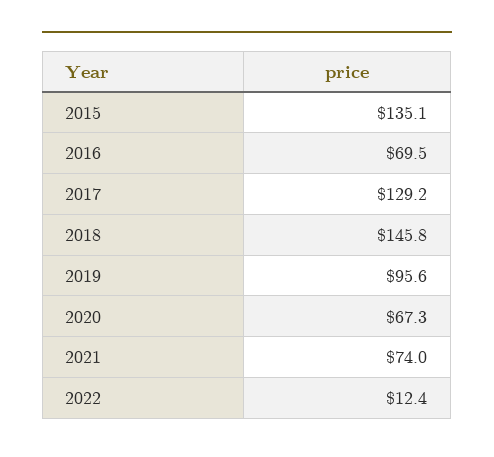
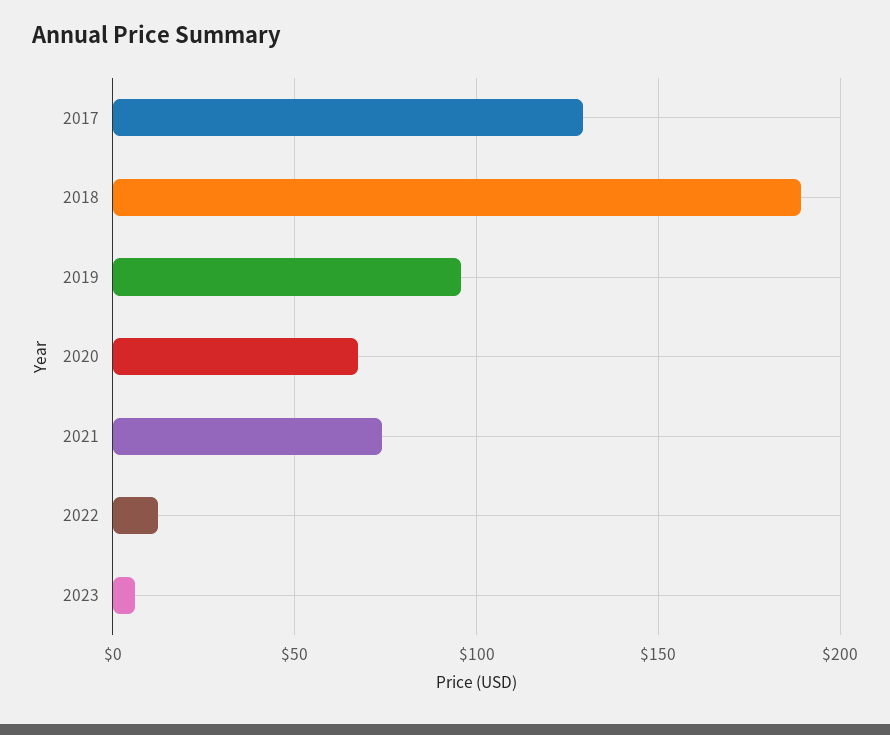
2015: 135.1 -> none
2016: 69.5 -> none
2018: 145.8 -> 190
2023: none -> 5

